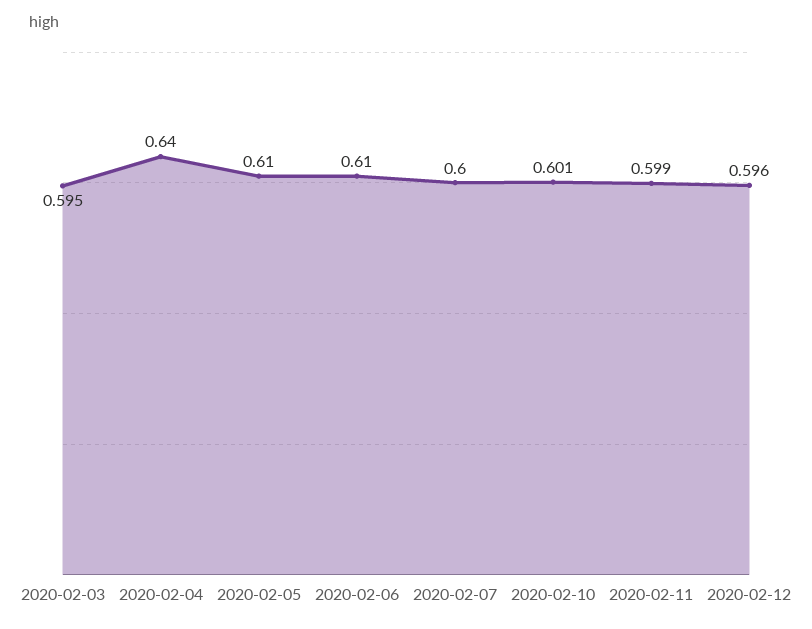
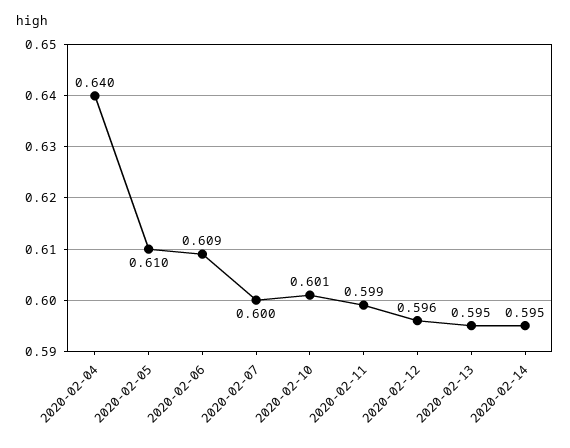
2020-02-03: 0.595 -> none
2020-02-06: 0.61 -> 0.609
2020-02-13: none -> 0.595
2020-02-14: none -> 0.595

